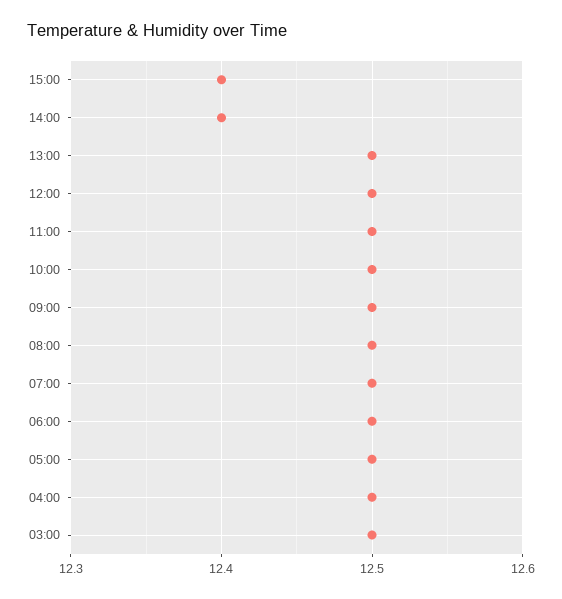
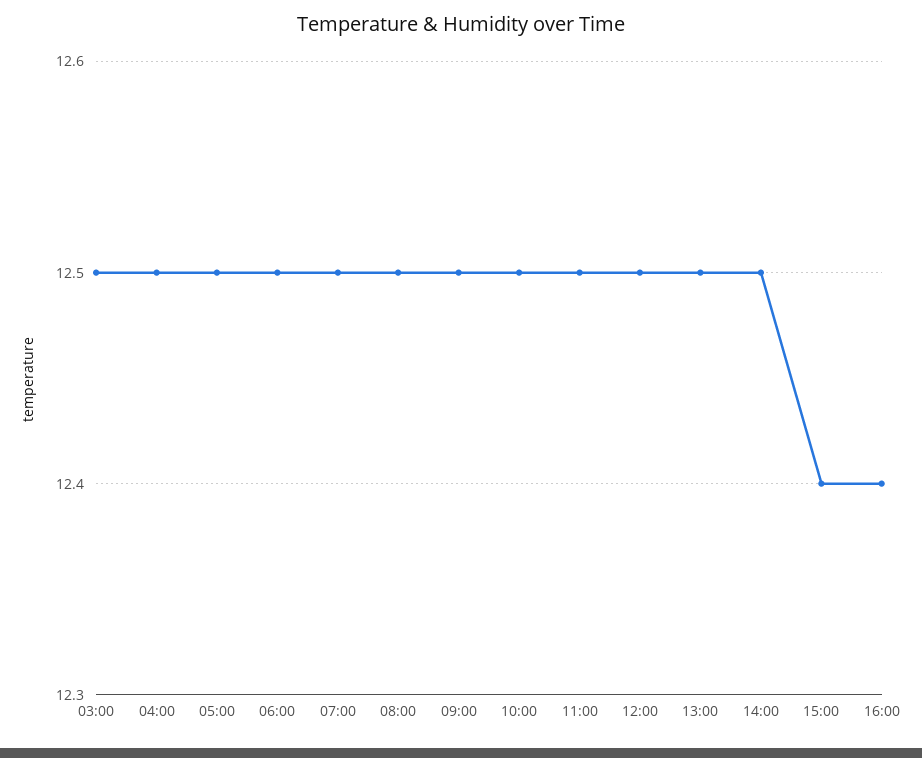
14:00: 12.4 -> 12.5
16:00: none -> 12.4

